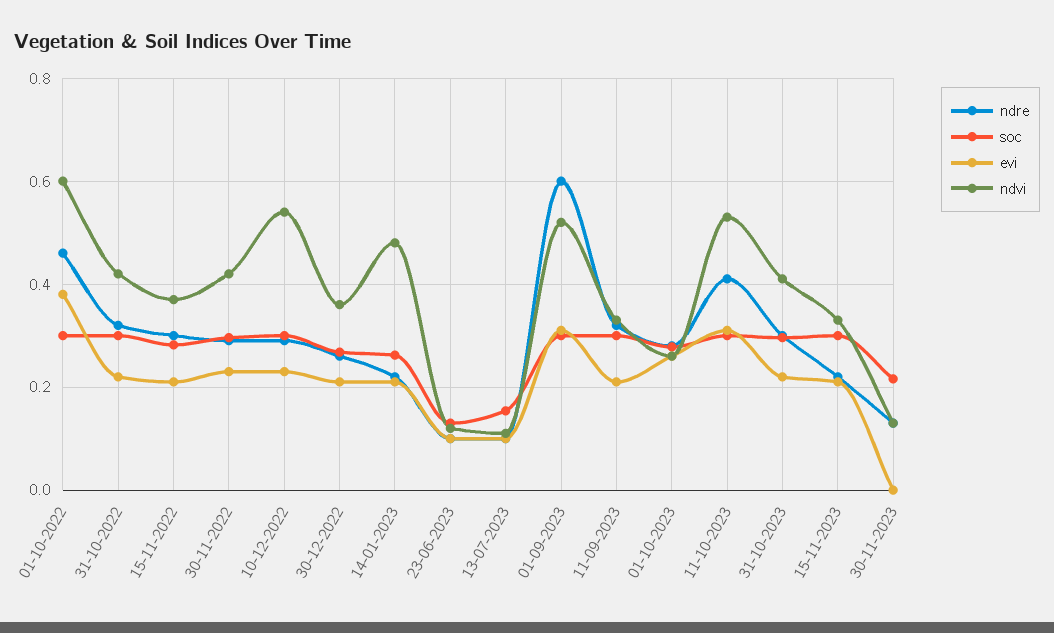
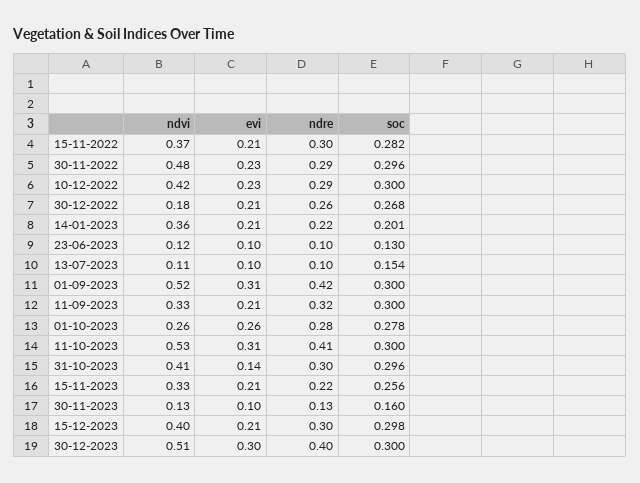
ndre, 01-10-2022: 0.46 -> none
soc, 01-10-2022: 0.3 -> none
evi, 01-10-2022: 0.38 -> none
ndvi, 01-10-2022: 0.6 -> none
ndre, 31-10-2022: 0.32 -> none
soc, 31-10-2022: 0.3 -> none
evi, 31-10-2022: 0.22 -> none
ndvi, 31-10-2022: 0.42 -> none
ndvi, 30-11-2022: 0.42 -> 0.48
ndvi, 10-12-2022: 0.54 -> 0.42
ndvi, 30-12-2022: 0.36 -> 0.18
soc, 14-01-2023: 0.26 -> 0.201
ndvi, 14-01-2023: 0.48 -> 0.36
ndre, 01-09-2023: 0.6 -> 0.42
evi, 31-10-2023: 0.22 -> 0.14
soc, 15-11-2023: 0.3 -> 0.256
soc, 30-11-2023: 0.22 -> 0.16
evi, 30-11-2023: 0 -> 0.1
ndvi, 15-12-2023: none -> 0.4
evi, 15-12-2023: none -> 0.21
ndre, 15-12-2023: none -> 0.3
soc, 15-12-2023: none -> 0.298
ndvi, 30-12-2023: none -> 0.51
evi, 30-12-2023: none -> 0.3
ndre, 30-12-2023: none -> 0.4
soc, 30-12-2023: none -> 0.3

